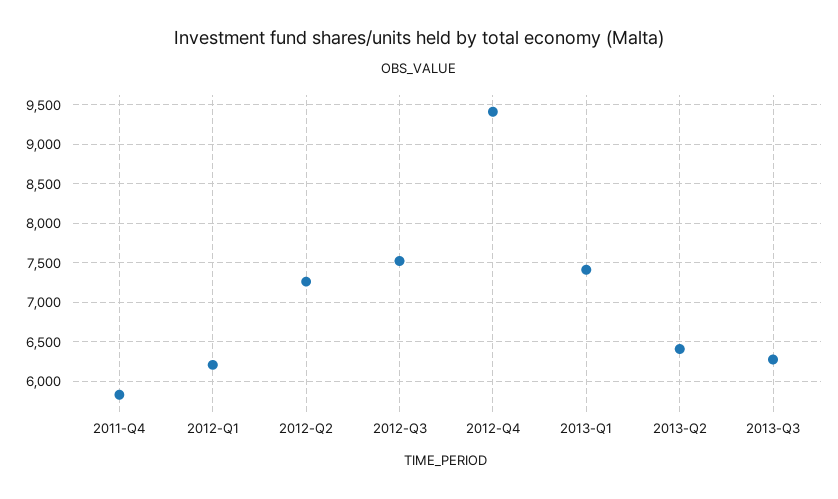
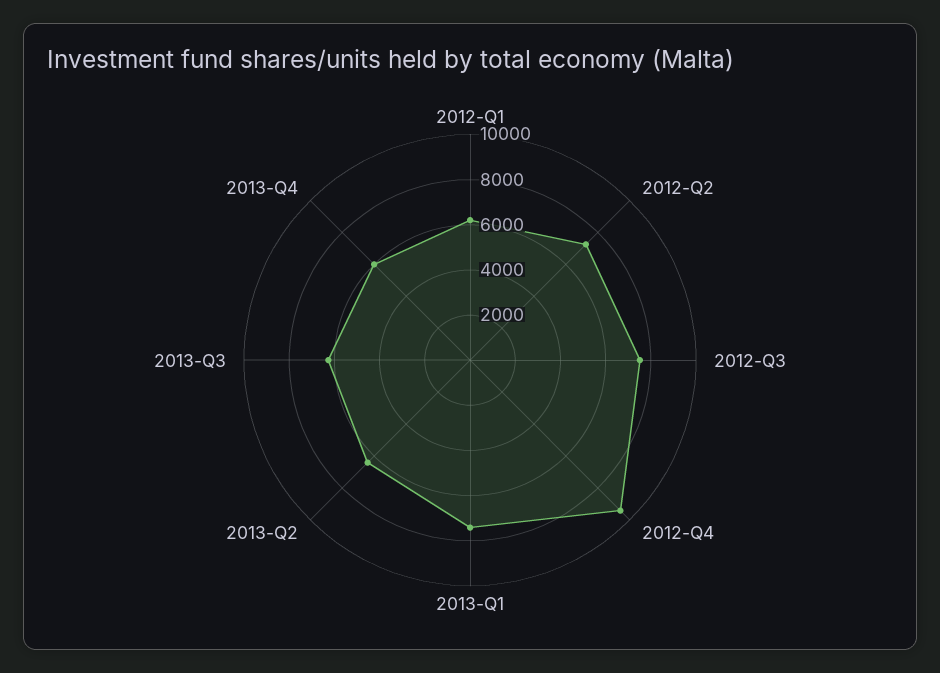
2011-Q4: 5800 -> none
2013-Q4: none -> 6000

